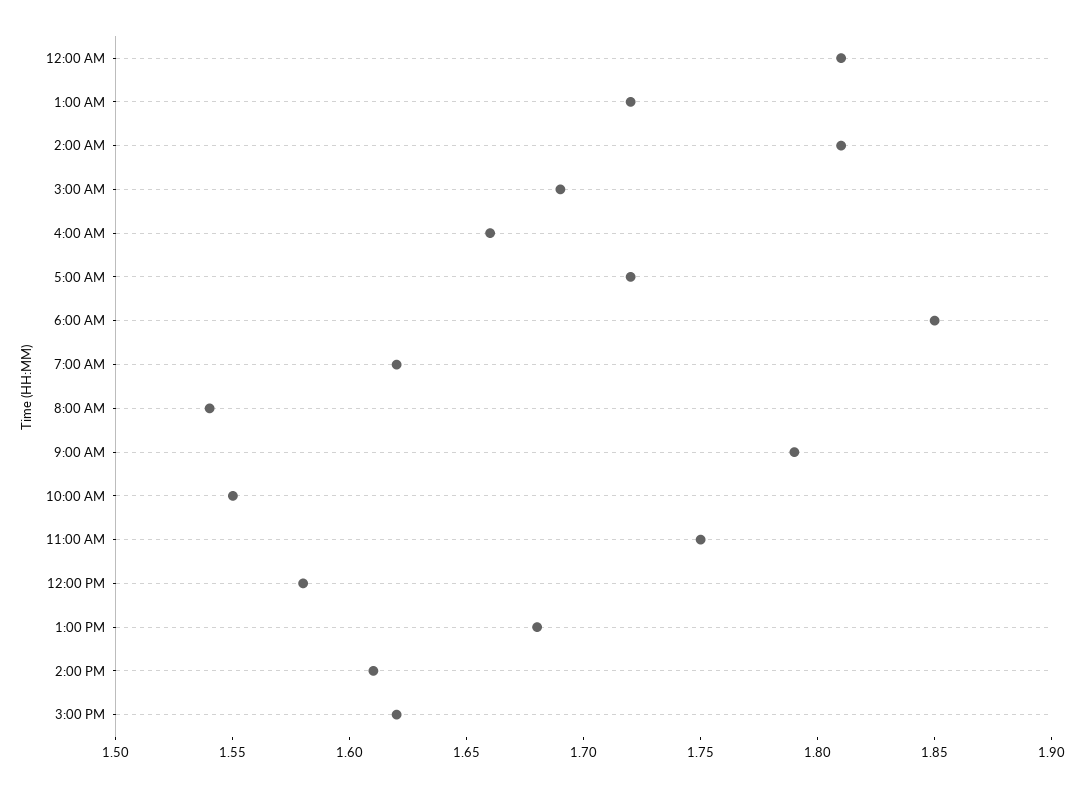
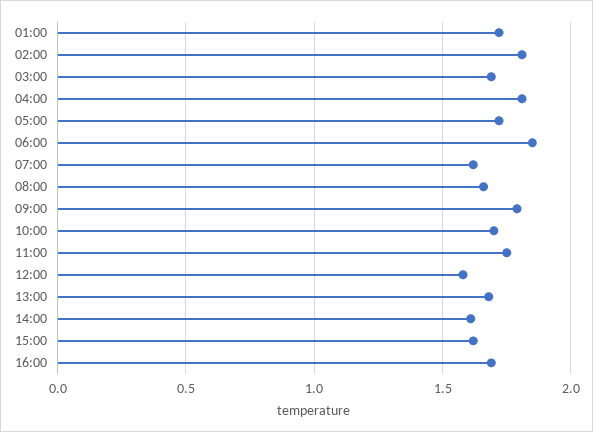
12:00 AM: 1.81 -> none
4:00 AM: 1.66 -> 1.8
8:00 AM: 1.54 -> 1.65
10:00 AM: 1.55 -> 1.7
16:00: none -> 1.7

